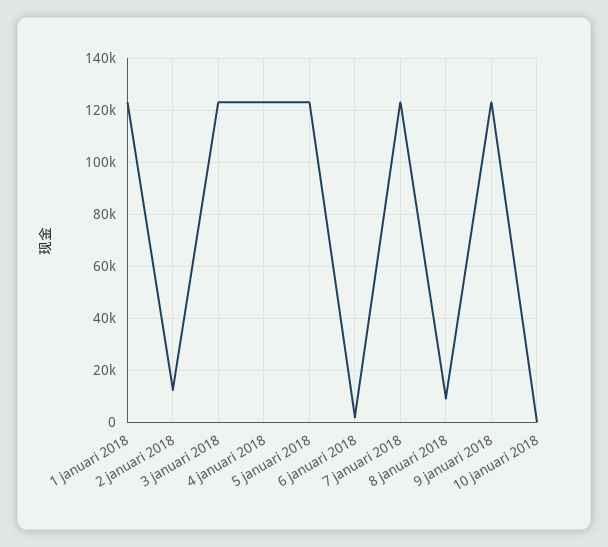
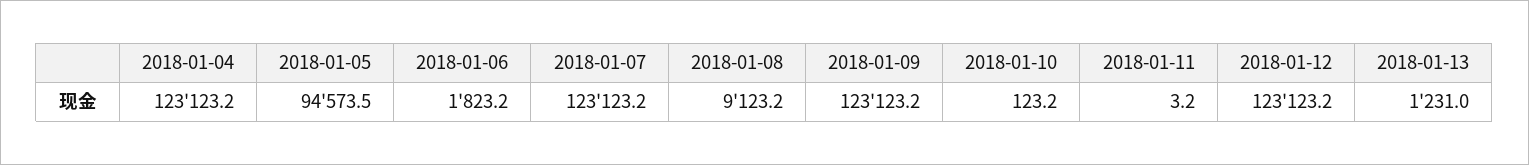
1 januari 2018: 122500 -> none
2 januari 2018: 12500 -> none
3 januari 2018: 122500 -> none
5 januari 2018: 122500 -> 94573.5
2018-01-11: none -> 3.2
2018-01-12: none -> 123123.2
2018-01-13: none -> 1231

